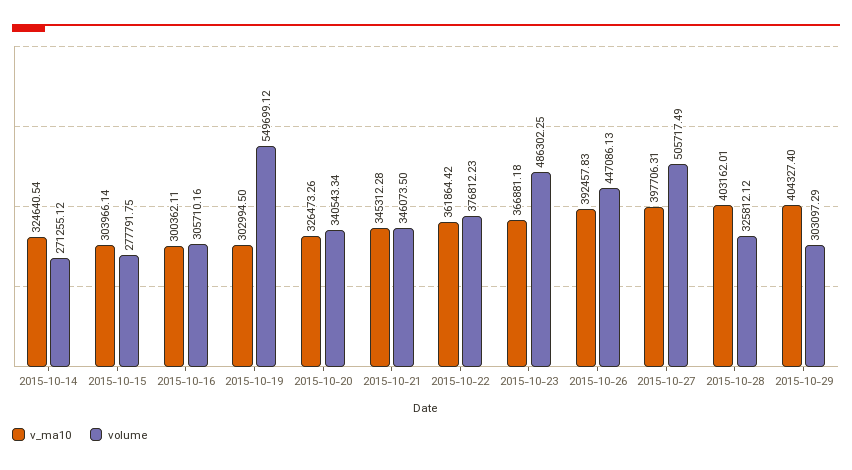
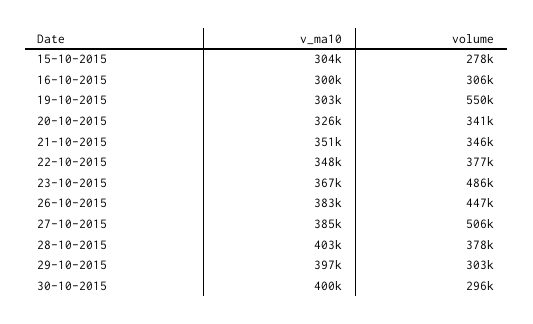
v_ma10, 2015-10-14: 324640.54 -> none
volume, 2015-10-14: 271255.12 -> none
v_ma10, 2015-10-21: 345312.28 -> 351000
v_ma10, 2015-10-22: 361864.42 -> 348000
v_ma10, 2015-10-26: 392457.83 -> 383000
v_ma10, 2015-10-27: 397706.31 -> 385000
volume, 2015-10-28: 325812.12 -> 378000
v_ma10, 2015-10-29: 404327.4 -> 397000
v_ma10, 30-10-2015: none -> 400000
volume, 30-10-2015: none -> 296000

